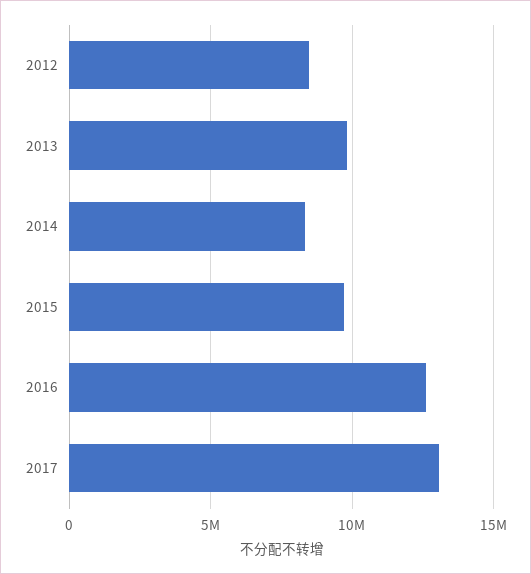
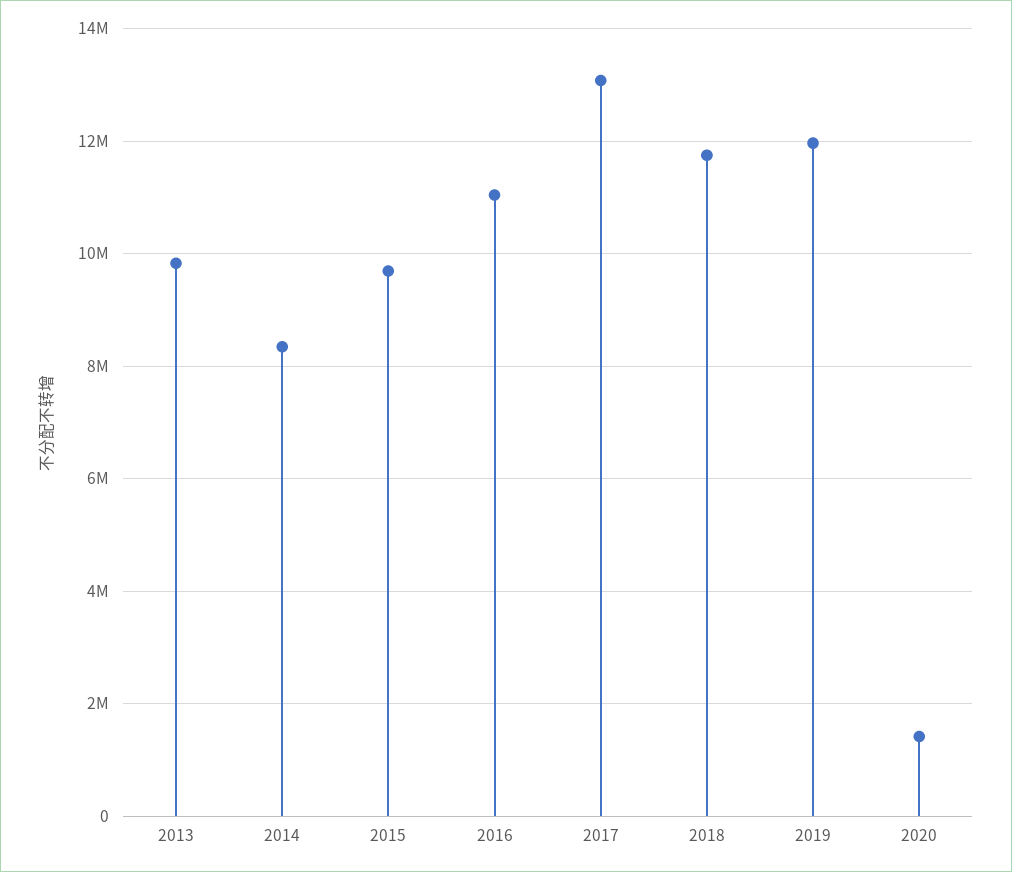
2012: 8500000 -> none
2016: 12500000 -> 11000000
2018: none -> 11800000
2019: none -> 12000000
2020: none -> 1400000

